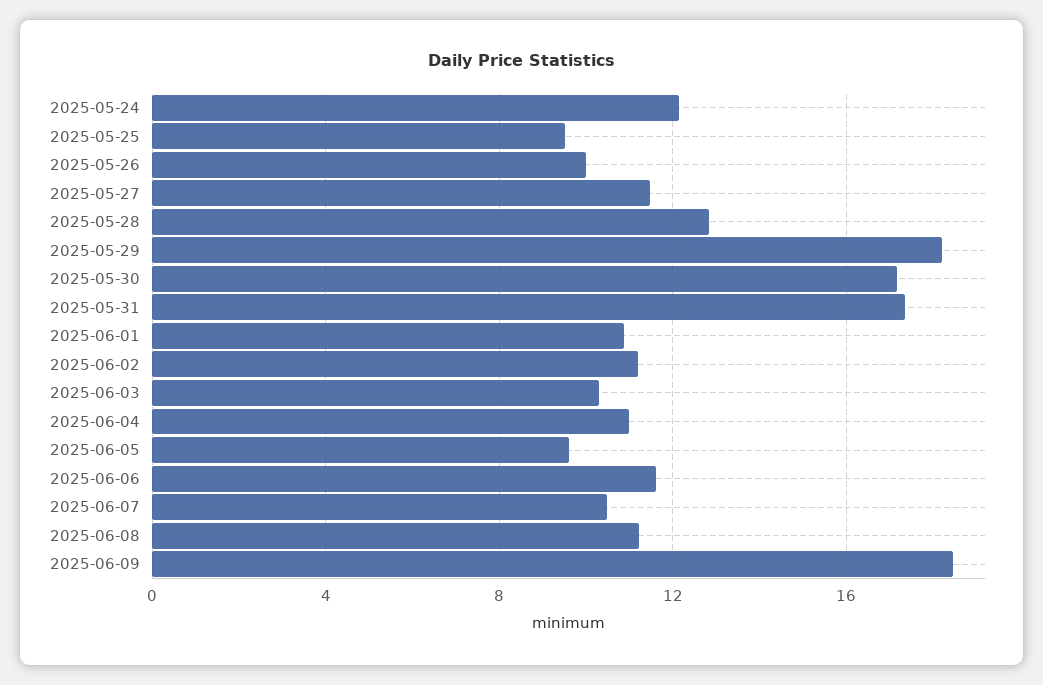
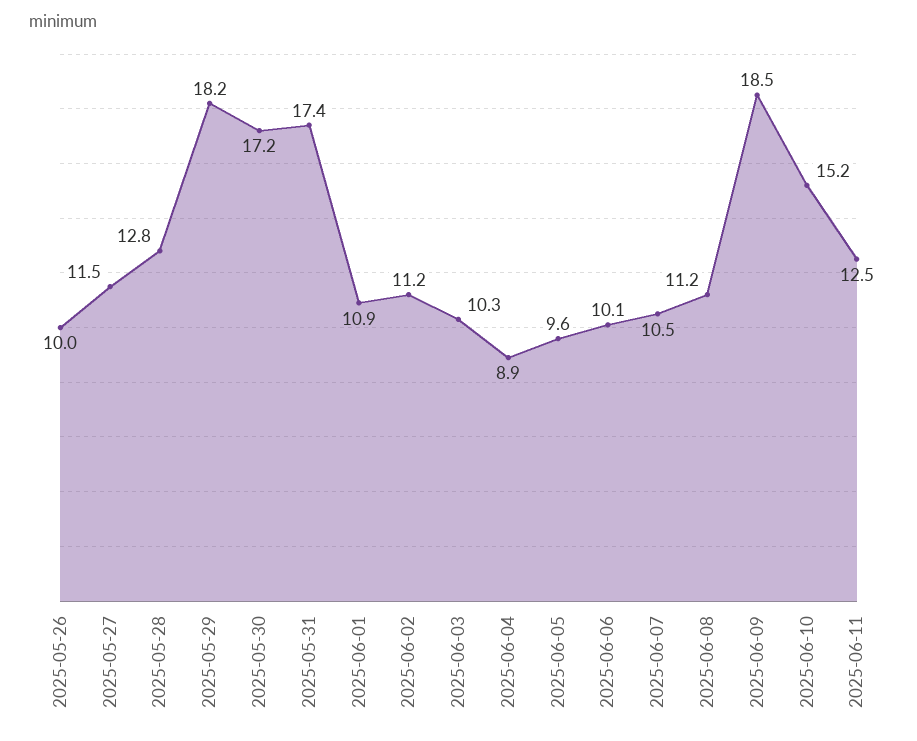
2025-05-24: 12 -> none
2025-05-25: 9.5 -> none
2025-06-04: 11 -> 8.9
2025-06-06: 11.5 -> 10.1
2025-06-10: none -> 15.2
2025-06-11: none -> 12.5

